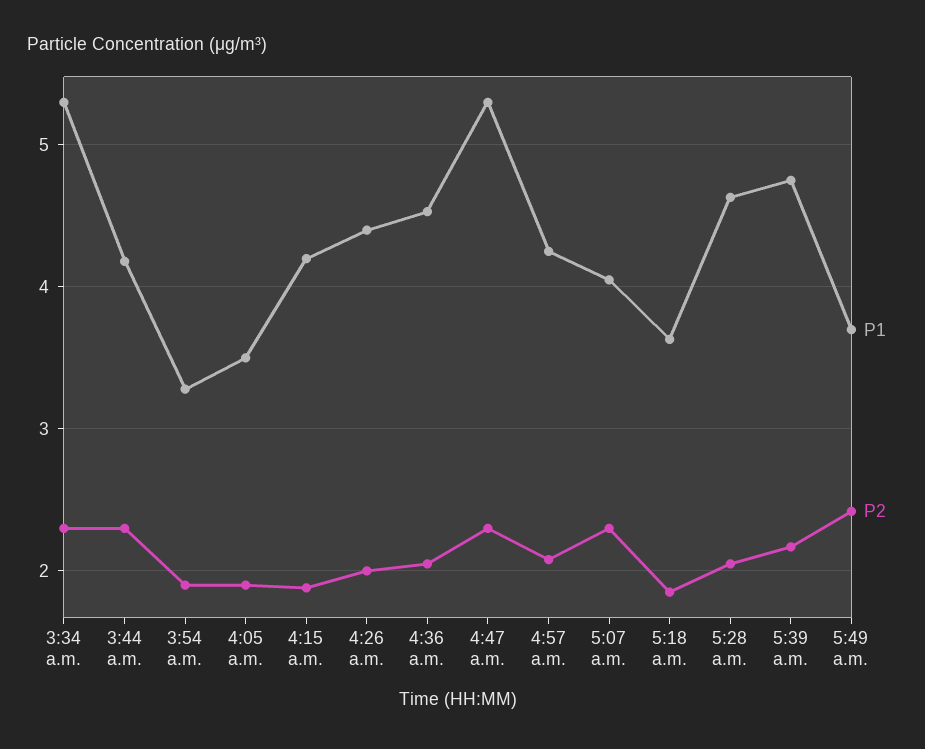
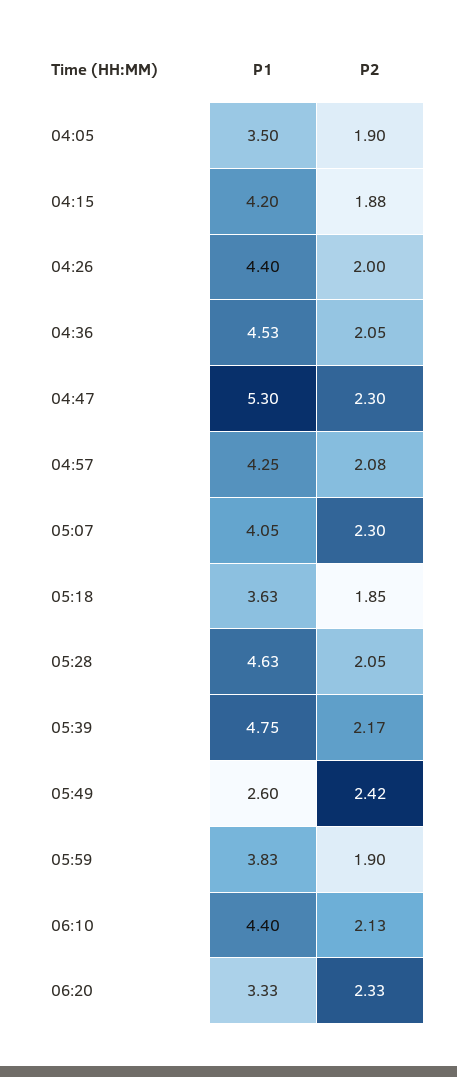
P1, 3:34 a.m.: 5.3 -> none
P2, 3:34 a.m.: 2.3 -> none
P1, 3:44 a.m.: 4.2 -> none
P2, 3:44 a.m.: 2.3 -> none
P1, 3:54 a.m.: 3.3 -> none
P2, 3:54 a.m.: 1.9 -> none
P1, 5:49 a.m.: 3.7 -> 2.6
P1, 05:59: none -> 3.83
P2, 05:59: none -> 1.9
P1, 06:10: none -> 4.4
P2, 06:10: none -> 2.13
P1, 06:20: none -> 3.33
P2, 06:20: none -> 2.33

